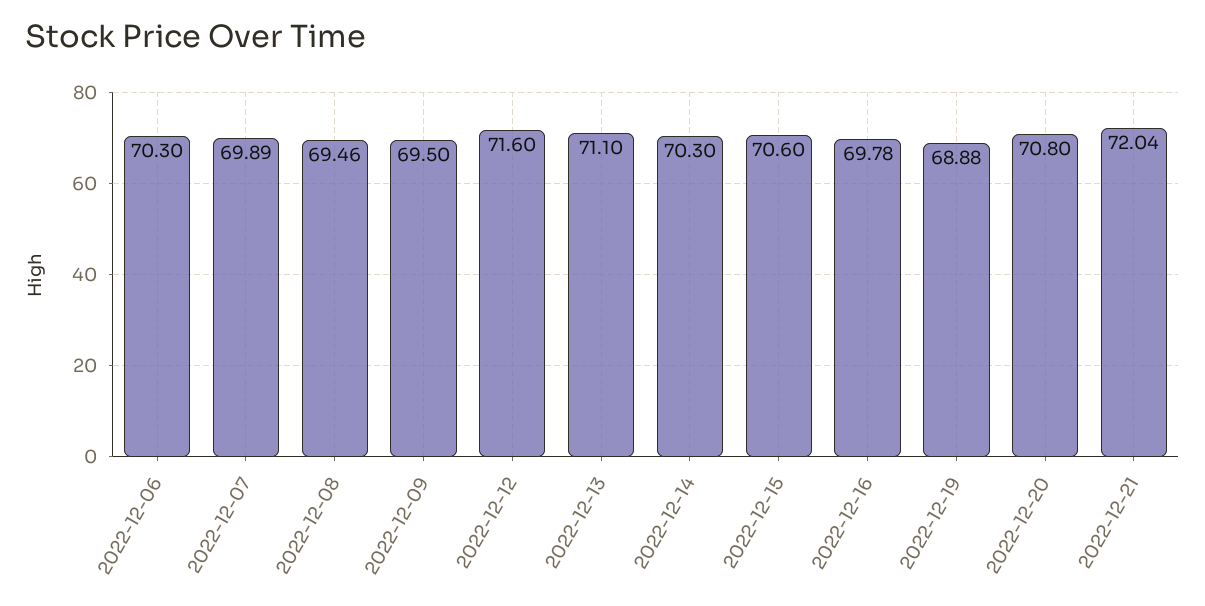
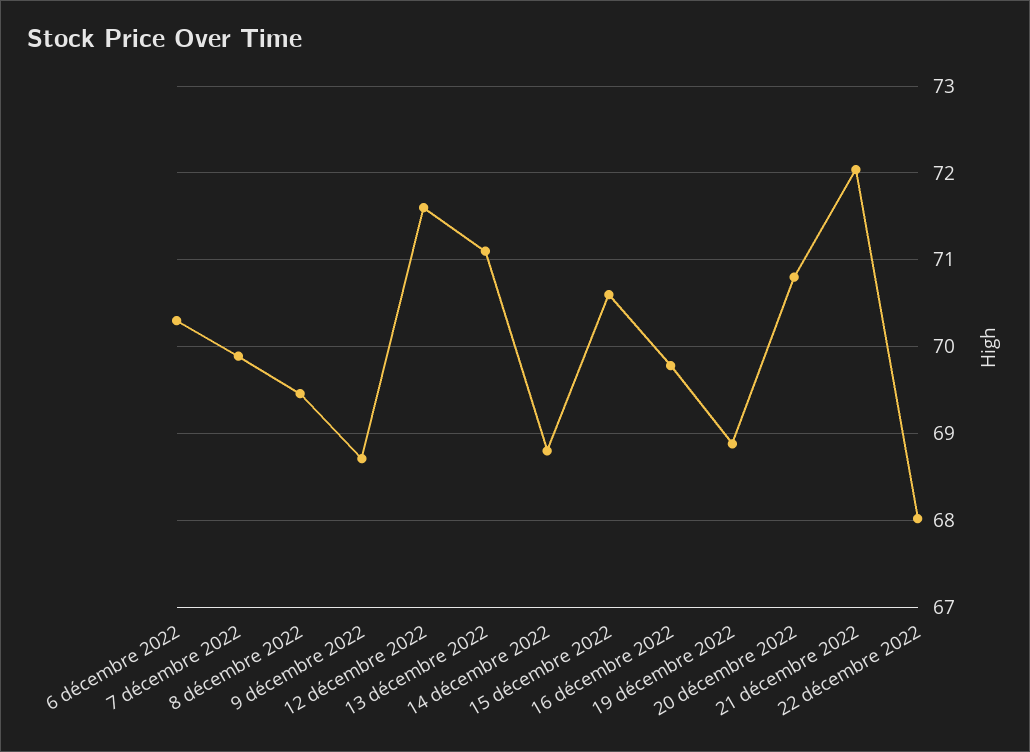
2022-12-09: 69.5 -> 68.7
2022-12-14: 70.3 -> 68.8
22 décembre 2022: none -> 68

